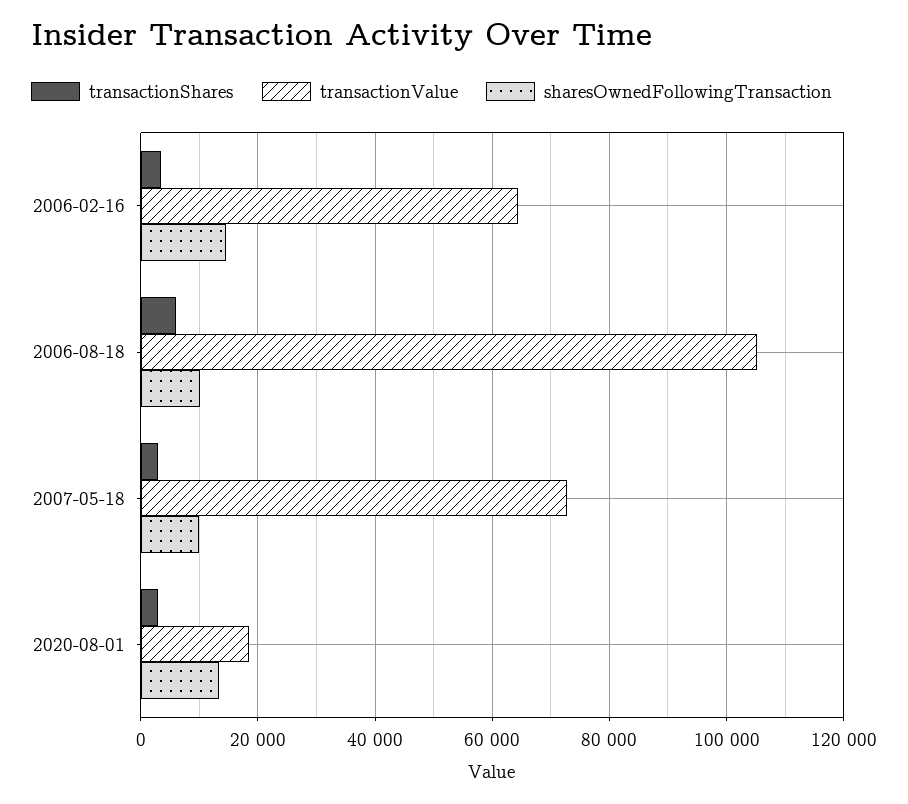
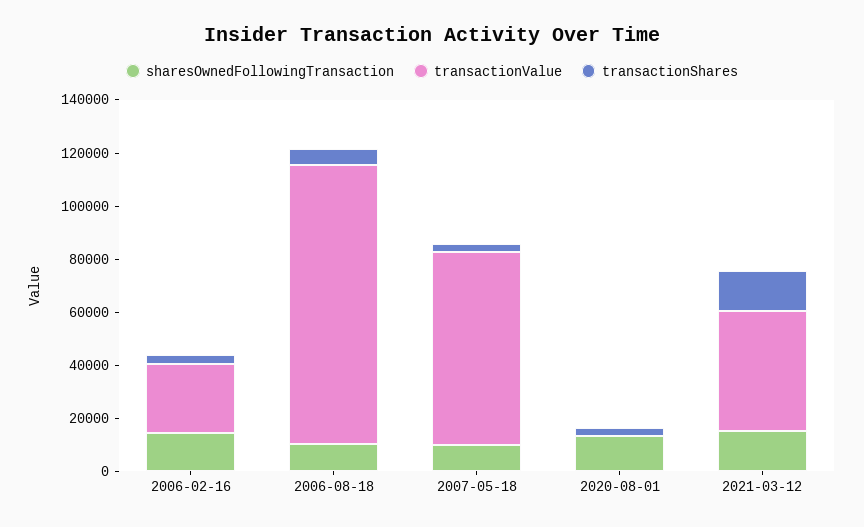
transactionValue, 2006-02-16: 64000 -> 25000
transactionValue, 2020-08-01: 18000 -> 0
sharesOwnedFollowingTransaction, 2021-03-12: none -> 15000
transactionValue, 2021-03-12: none -> 45000
transactionShares, 2021-03-12: none -> 15000

